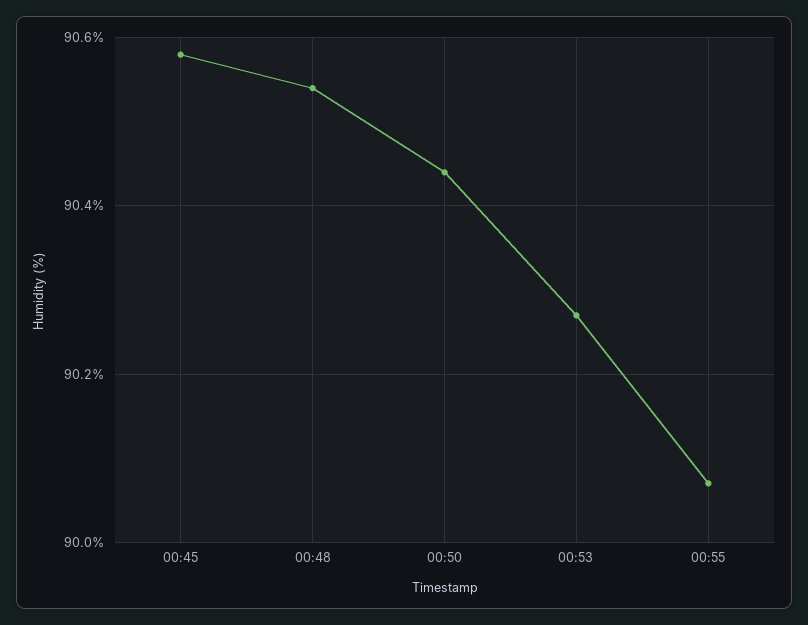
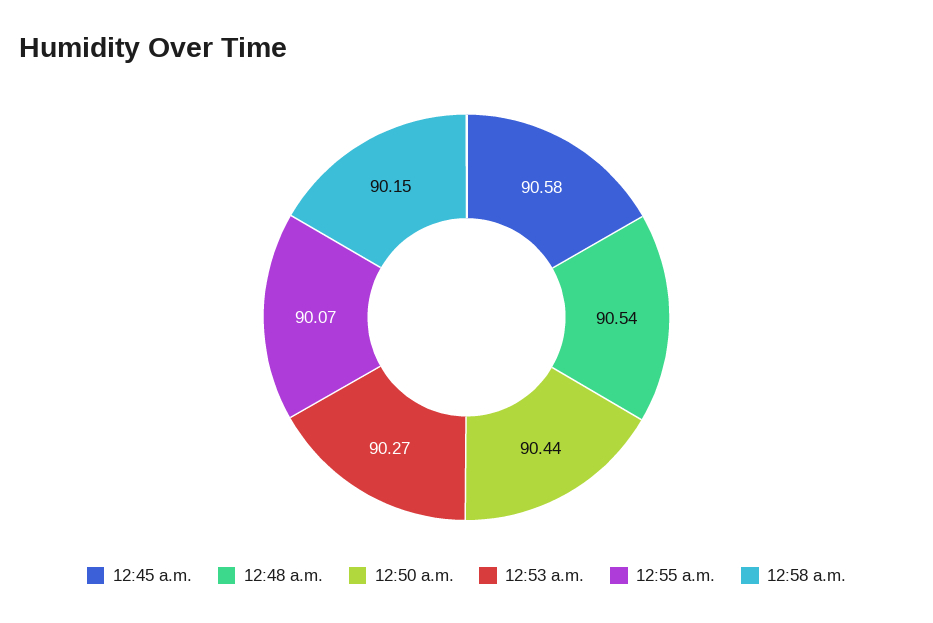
12:58 a.m.: none -> 90.15

